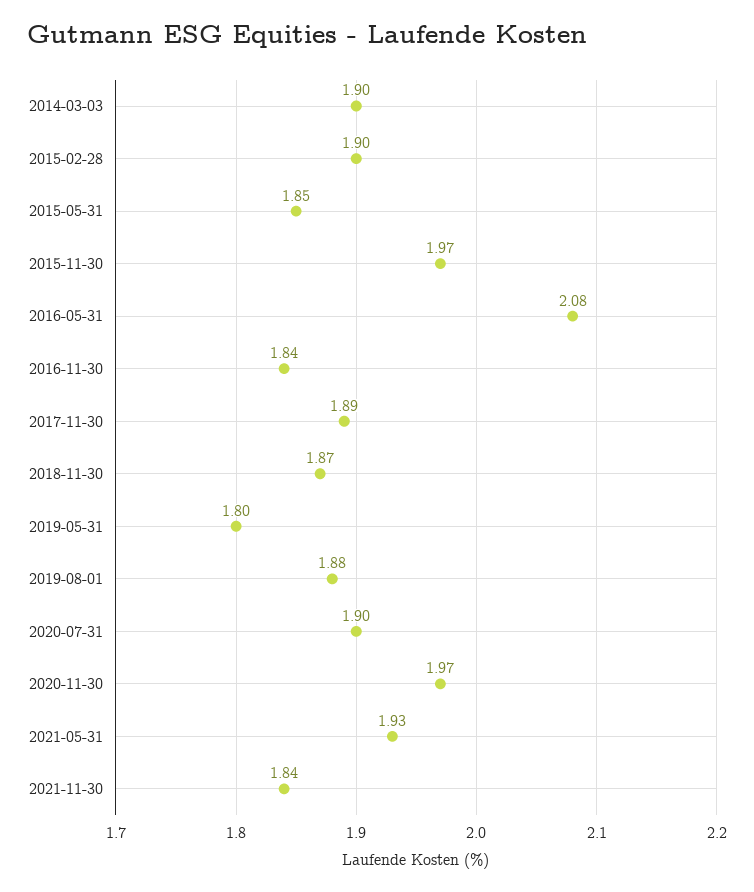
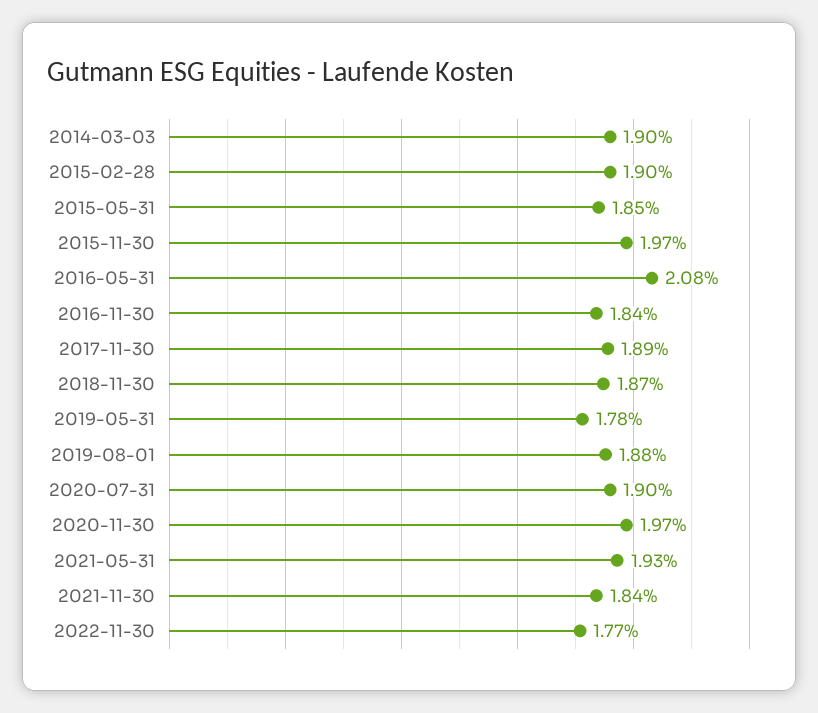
2019-05-31: 1.8 -> 1.78
2022-11-30: none -> 1.77

